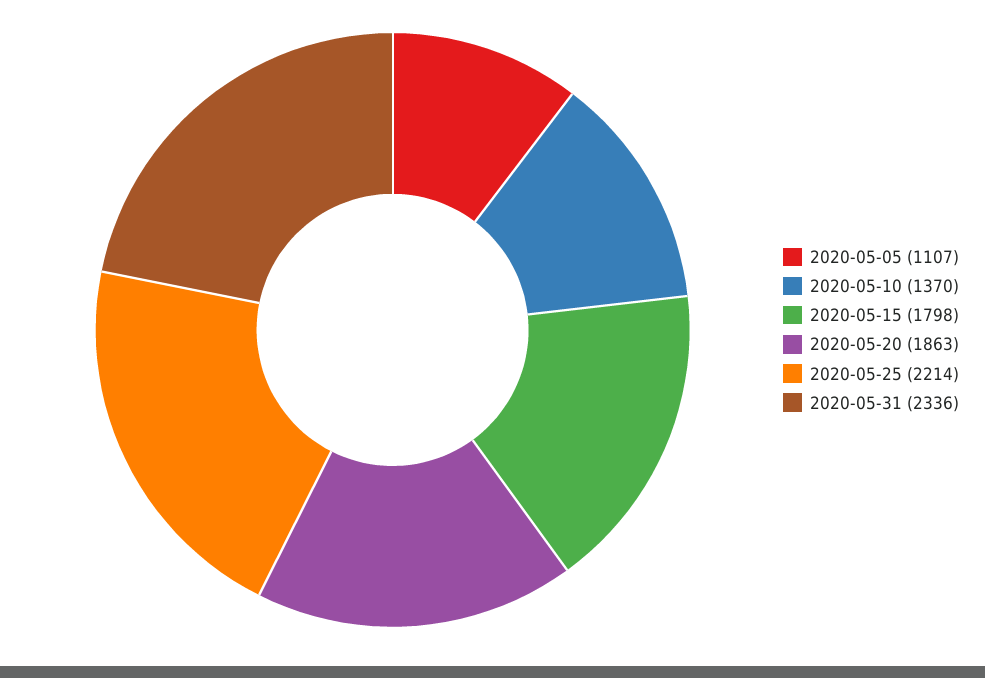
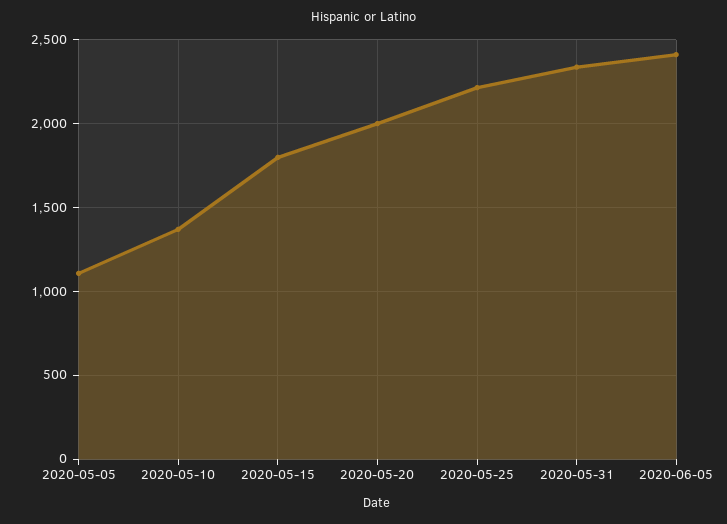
2020-05-20: 1863 -> 2000
2020-06-05: none -> 2400

